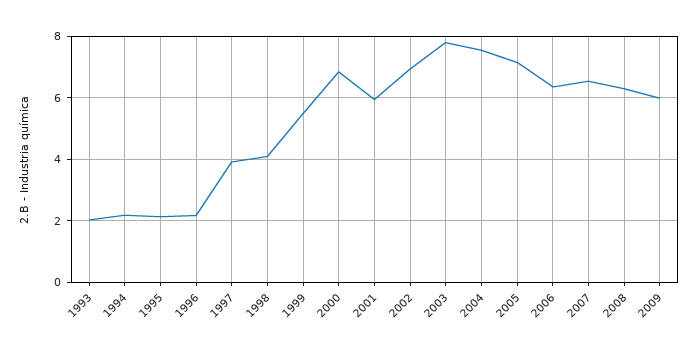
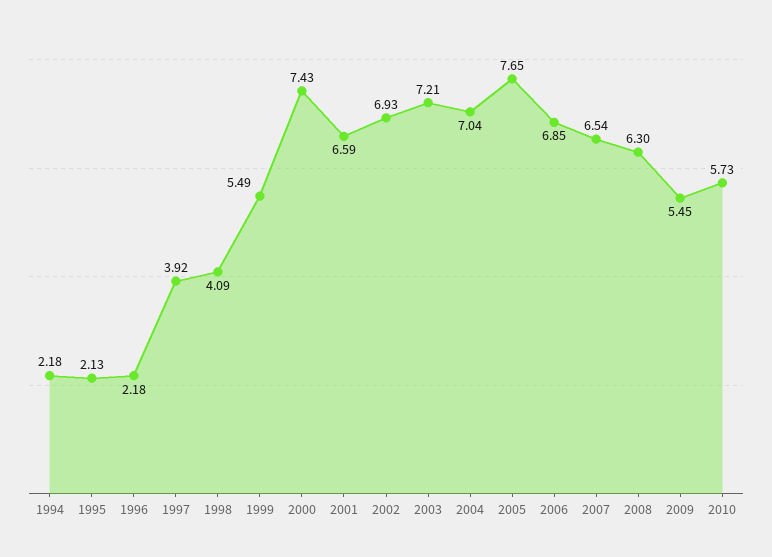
1993: 2 -> none
2000: 6.8 -> 7.43
2001: 6 -> 6.59
2003: 7.8 -> 7.21
2004: 7.6 -> 7.04
2005: 7.2 -> 7.65
2006: 6.4 -> 6.85
2009: 6 -> 5.45
2010: none -> 5.73

